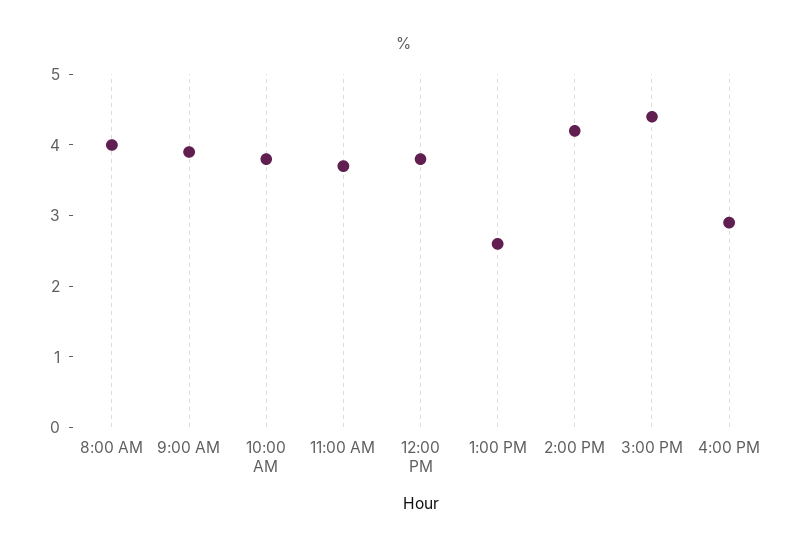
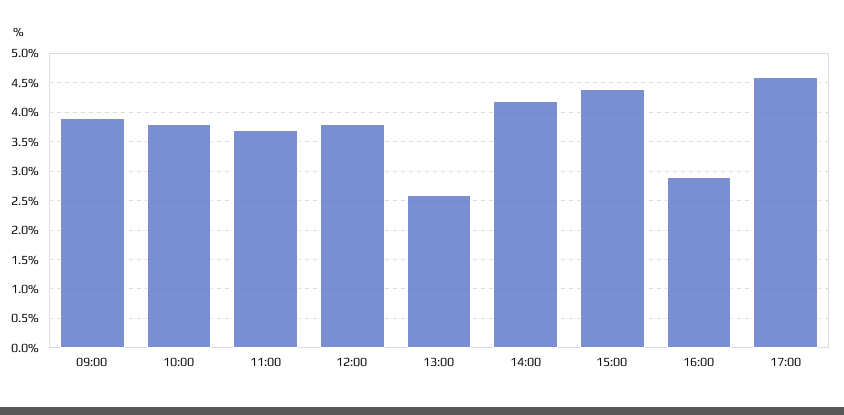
8:00 AM: 4 -> none
17:00: none -> 4.5

